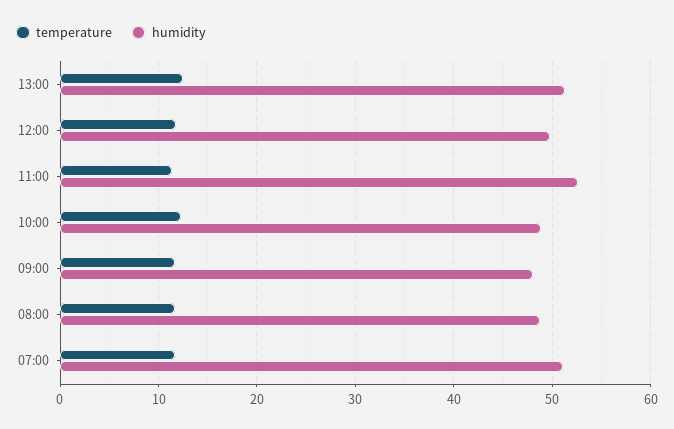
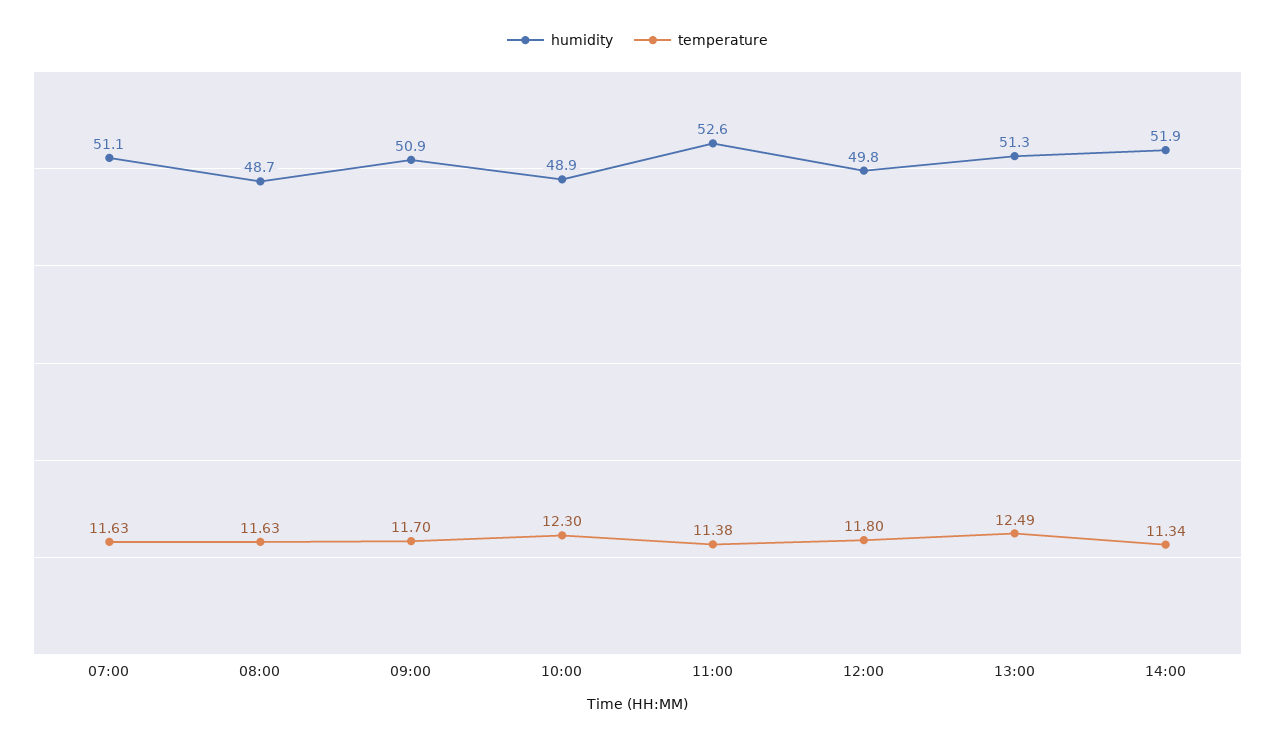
humidity, 09:00: 48 -> 50.9
humidity, 14:00: none -> 51.9
temperature, 14:00: none -> 11.34

